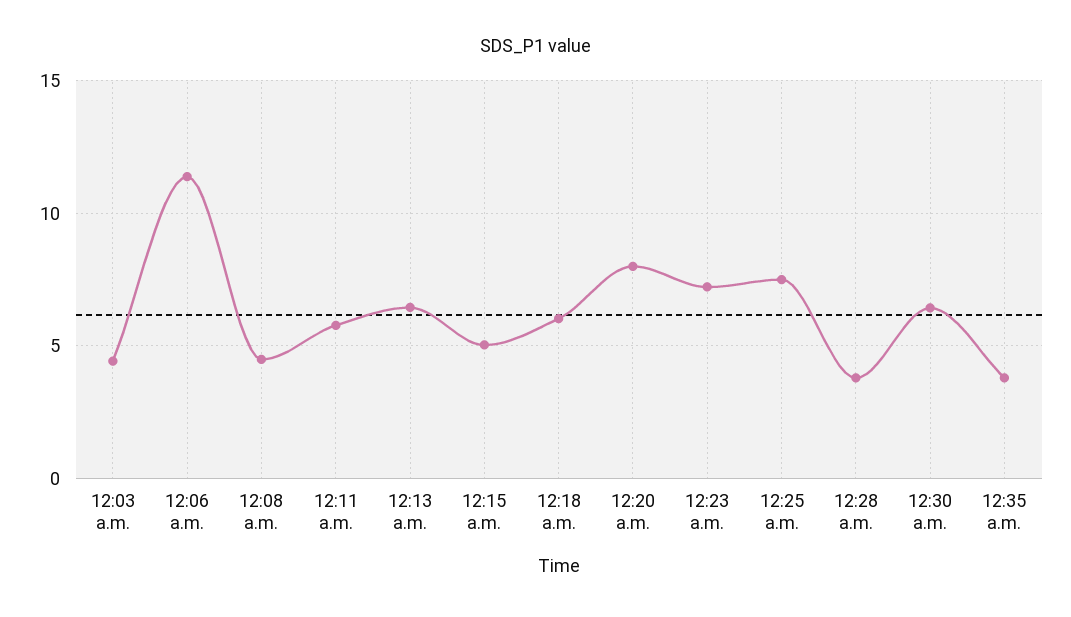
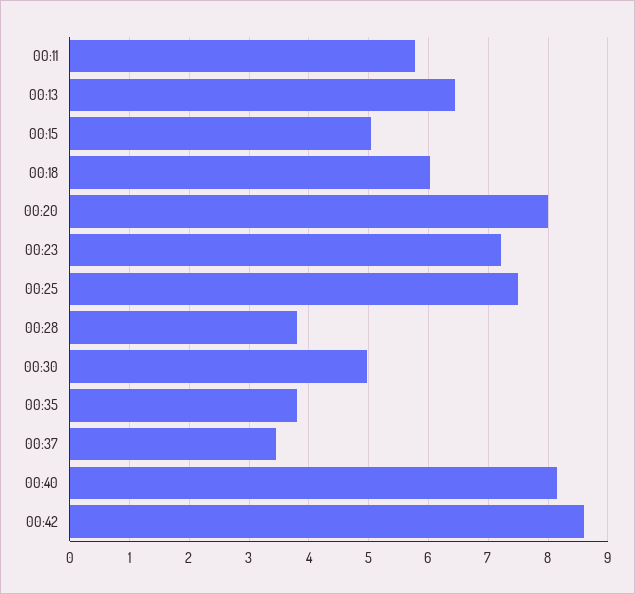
12:03 a.m.: 4.5 -> none
12:06 a.m.: 11.5 -> none
12:08 a.m.: 4.5 -> none
12:30 a.m.: 6.5 -> 5
00:37: none -> 3.4
00:40: none -> 8.2
00:42: none -> 8.6

